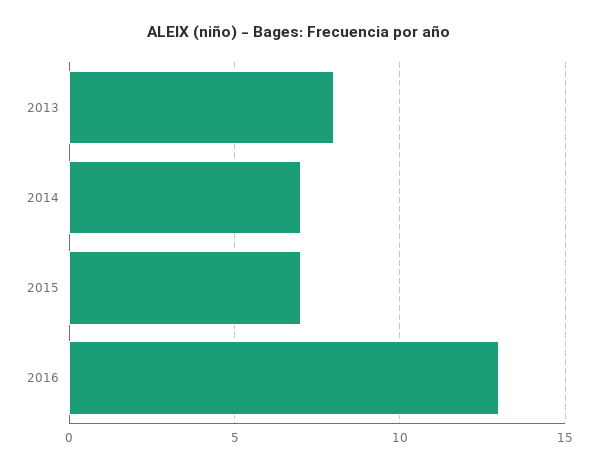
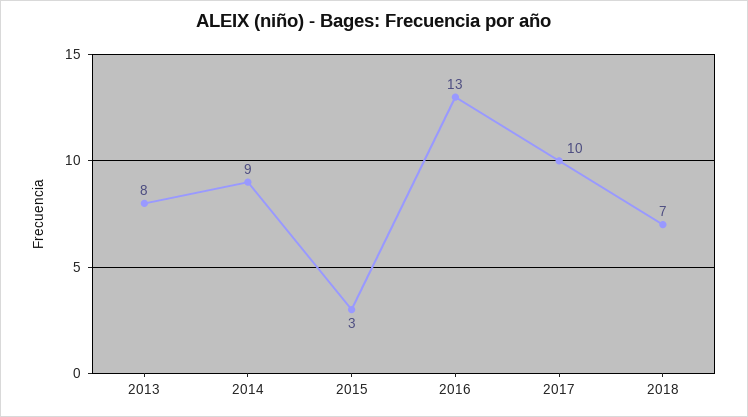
2014: 7 -> 9
2015: 7 -> 3
2017: none -> 10
2018: none -> 7

